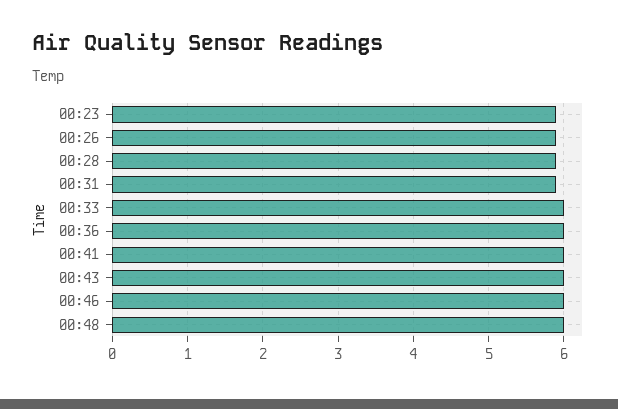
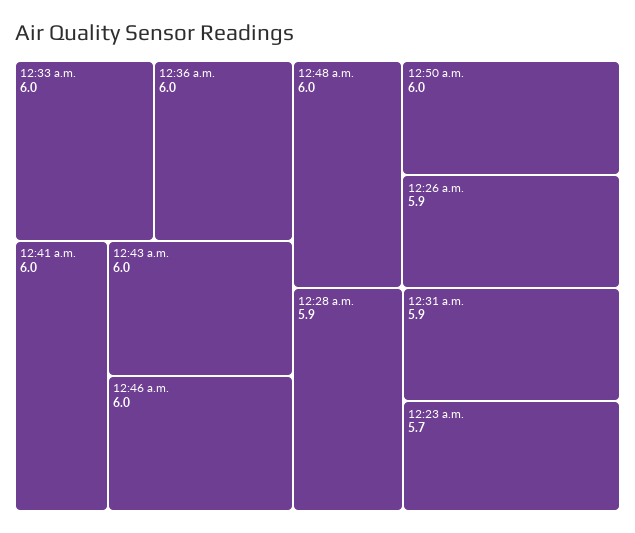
00:23: 5.9 -> 5.7
12:50 a.m.: none -> 6

